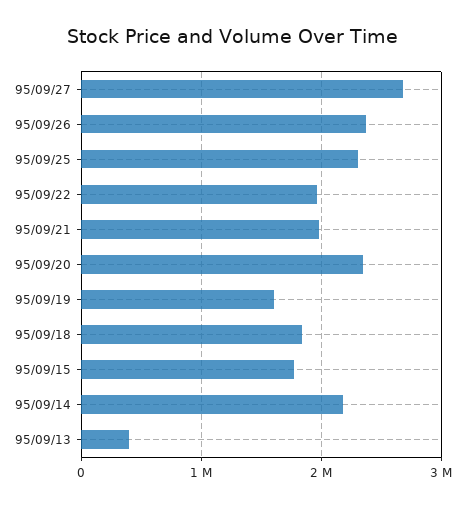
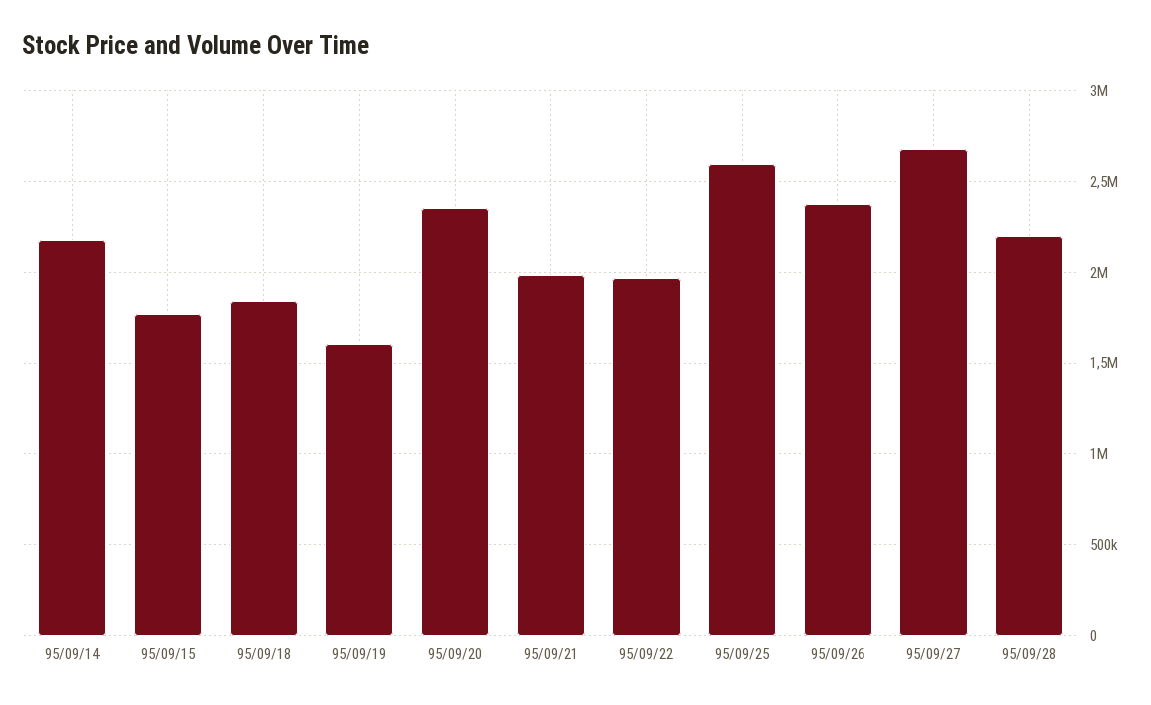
95/09/25: 2300000 -> 2600000
95/09/13: 400000 -> none
95/09/28: none -> 2200000

